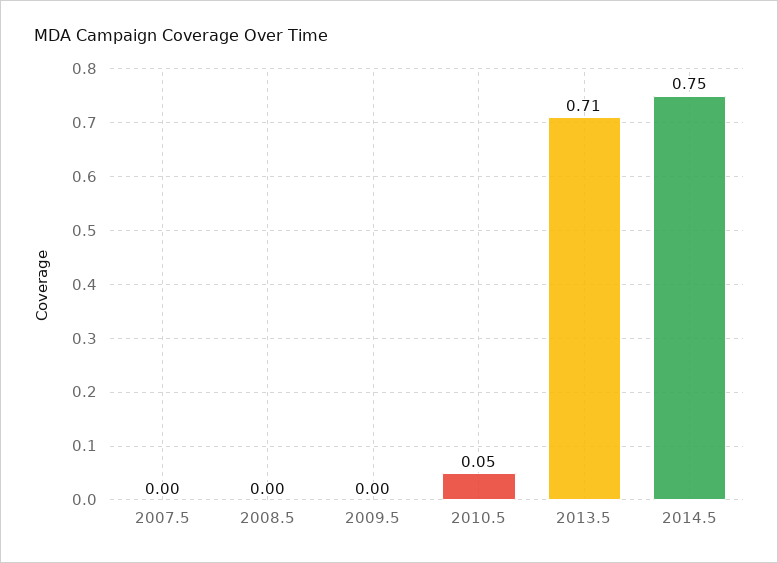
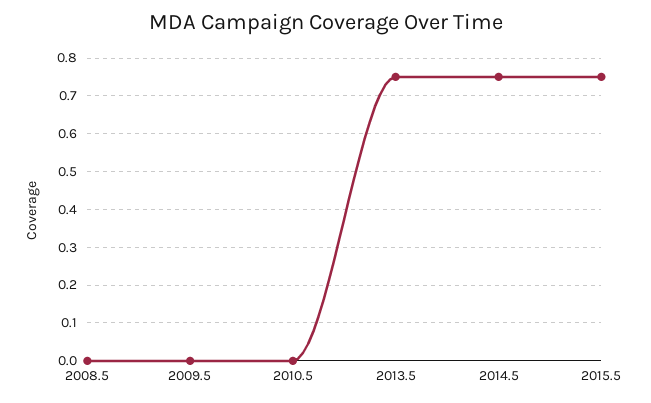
2007.5: 0 -> none
2010.5: 0.05 -> 0
2013.5: 0.71 -> 0.75
2015.5: none -> 0.75

